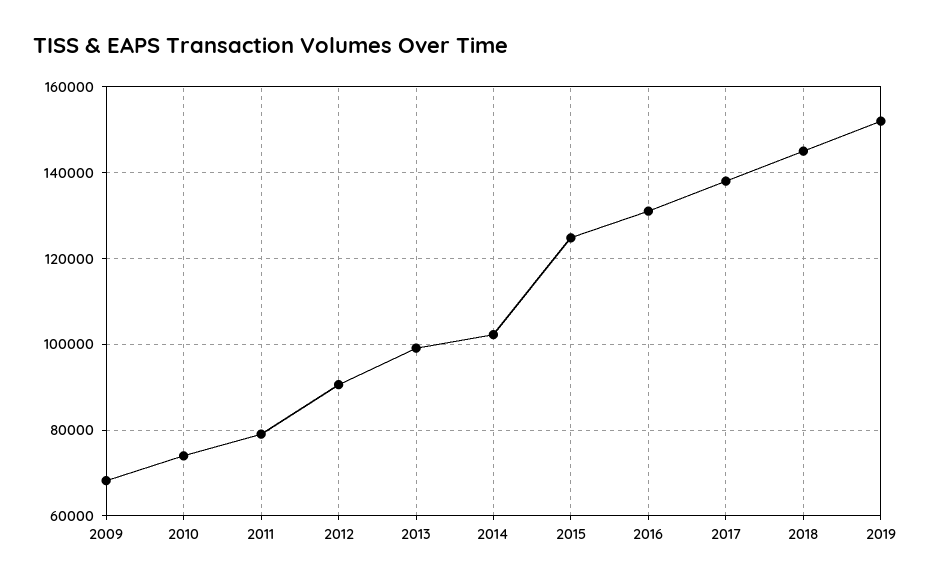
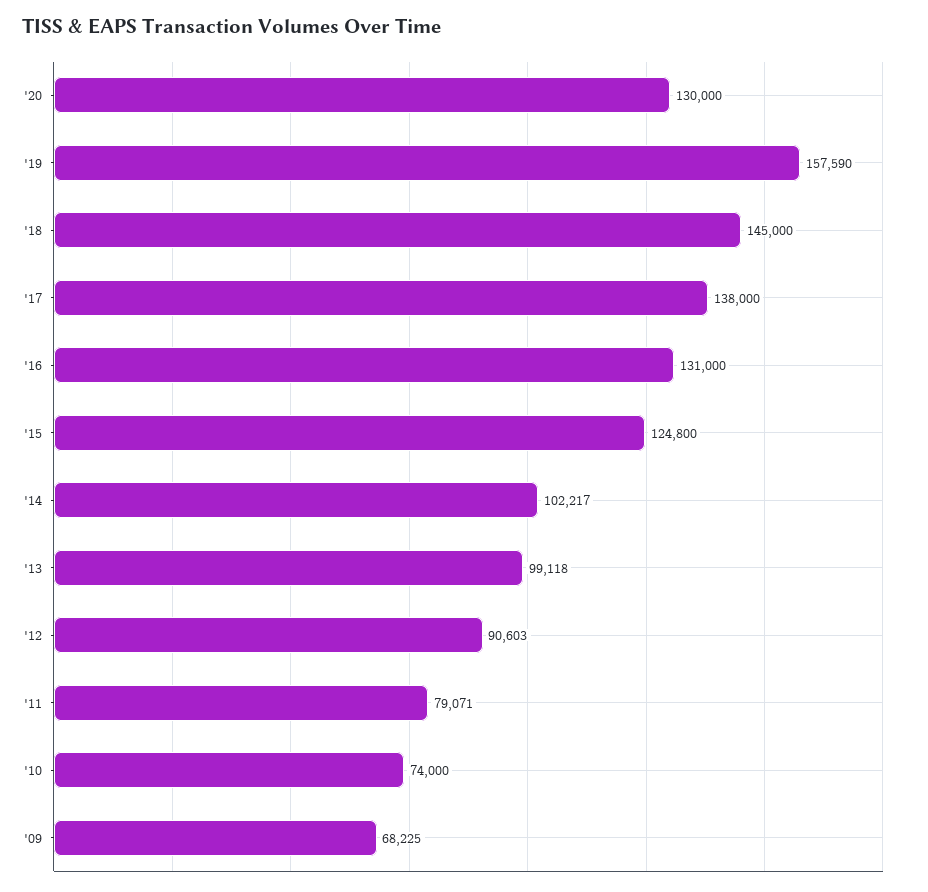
2019: 152000 -> 157590
'20: none -> 130000

